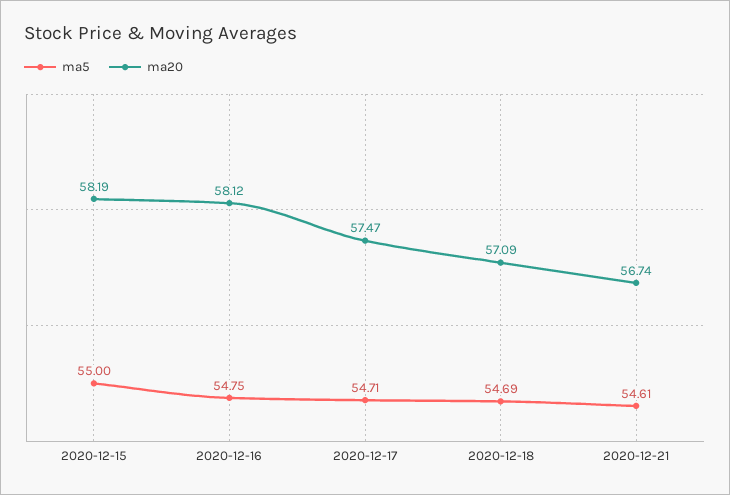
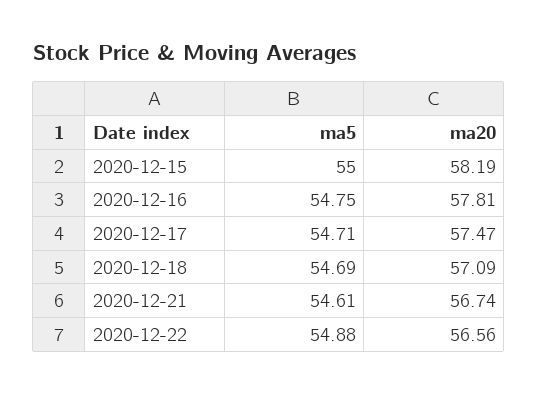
ma20, 2020-12-16: 58.12 -> 57.81
ma5, 2020-12-22: none -> 54.88
ma20, 2020-12-22: none -> 56.56

